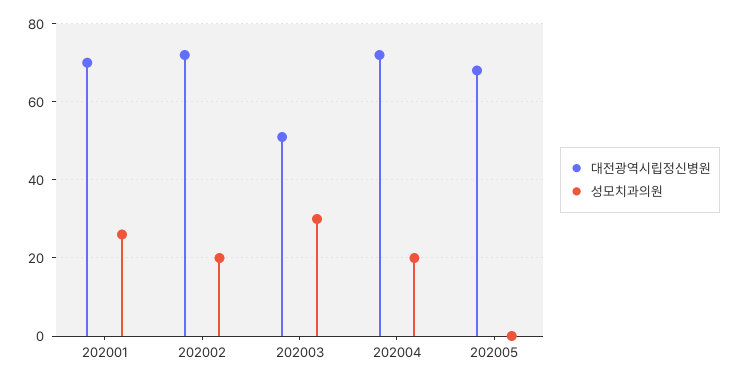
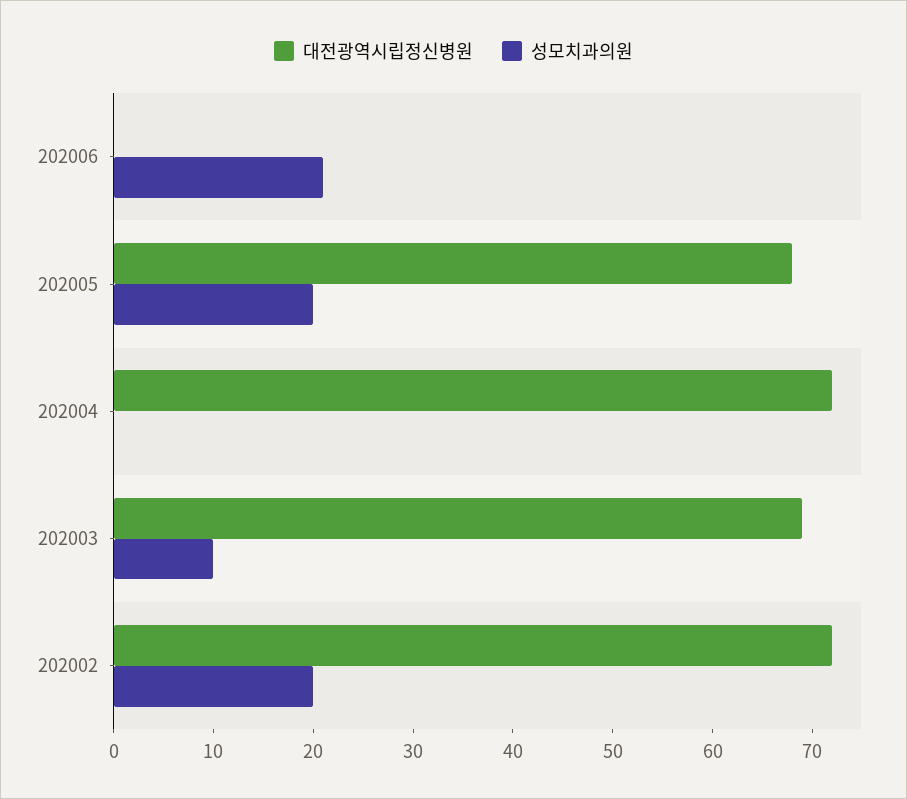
대전광역시립정신병원, 202001: 70 -> none
성모치과의원, 202001: 25 -> none
대전광역시립정신병원, 202003: 50 -> 69
성모치과의원, 202003: 30 -> 10
성모치과의원, 202004: 20 -> 0
성모치과의원, 202005: 0 -> 20
대전광역시립정신병원, 202006: none -> 0
성모치과의원, 202006: none -> 21

